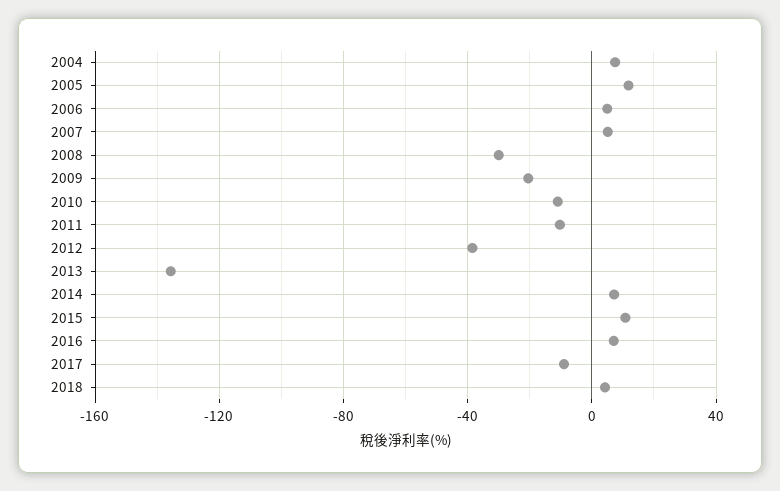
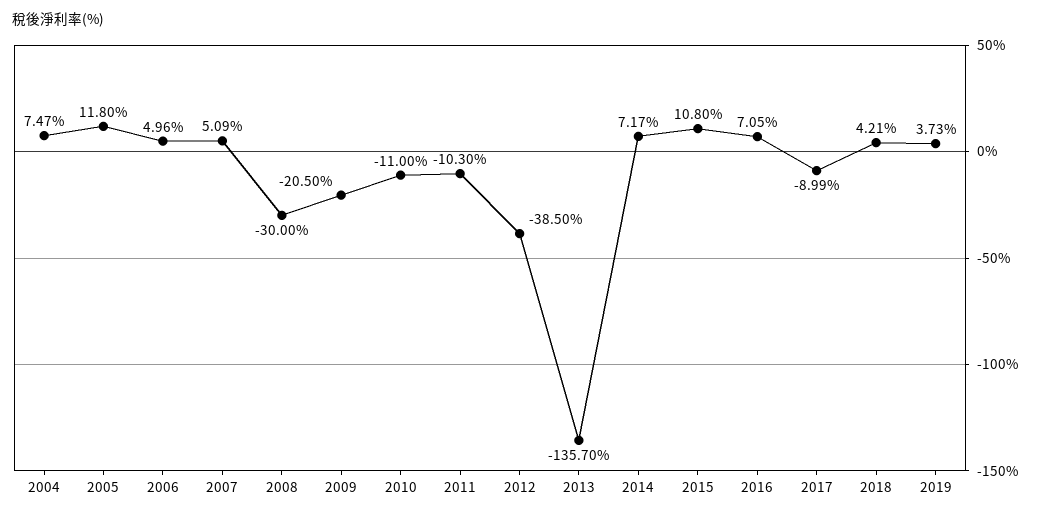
2019: none -> 3.73

